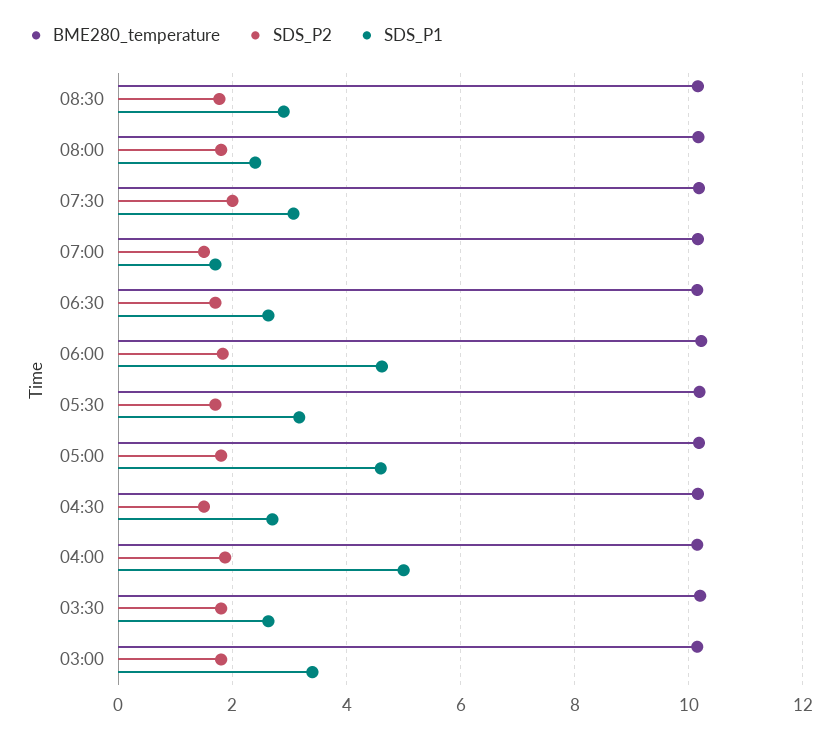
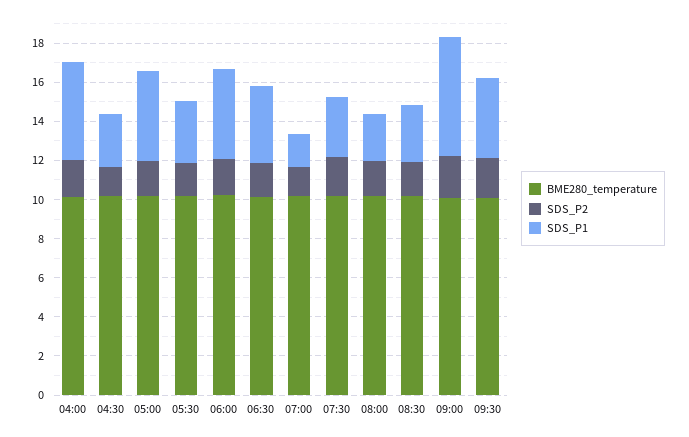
SDS_P1, 06:30: 2.6 -> 4
BME280_temperature, 03:30: 10.2 -> none
SDS_P2, 03:30: 1.8 -> none
SDS_P1, 03:30: 2.6 -> none
BME280_temperature, 03:00: 10.2 -> none
SDS_P2, 03:00: 1.8 -> none
SDS_P1, 03:00: 3.4 -> none
BME280_temperature, 09:00: none -> 10
SDS_P2, 09:00: none -> 2
SDS_P1, 09:00: none -> 6
BME280_temperature, 09:30: none -> 10
SDS_P2, 09:30: none -> 2
SDS_P1, 09:30: none -> 4

